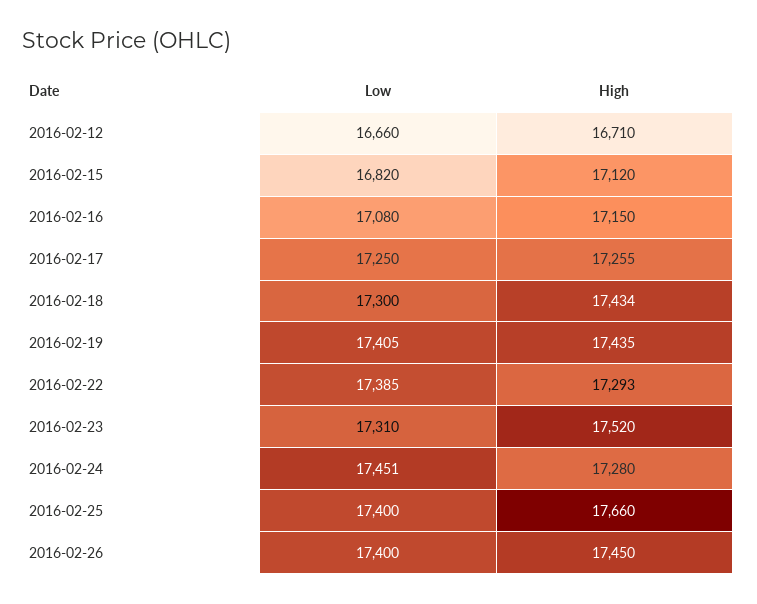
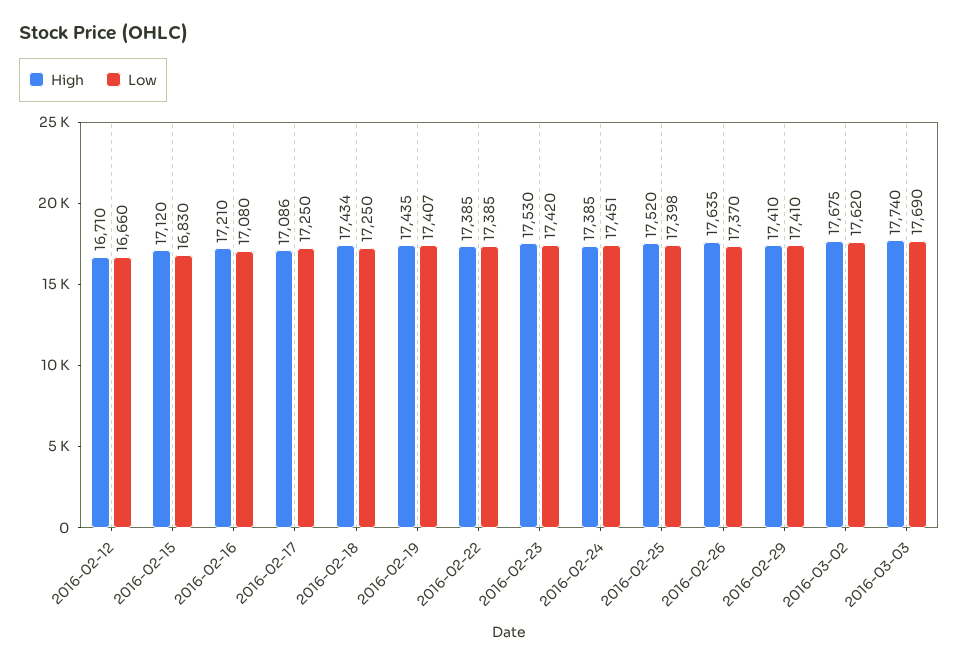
Low, 2016-02-15: 16820 -> 16830
High, 2016-02-16: 17150 -> 17210
High, 2016-02-17: 17255 -> 17086
Low, 2016-02-18: 17300 -> 17250
Low, 2016-02-19: 17405 -> 17407
High, 2016-02-22: 17293 -> 17385
Low, 2016-02-23: 17310 -> 17420
High, 2016-02-23: 17520 -> 17530
High, 2016-02-24: 17280 -> 17385
Low, 2016-02-25: 17400 -> 17398
High, 2016-02-25: 17660 -> 17520
Low, 2016-02-26: 17400 -> 17370
High, 2016-02-26: 17450 -> 17635
High, 2016-02-29: none -> 17410
Low, 2016-02-29: none -> 17410
High, 2016-03-02: none -> 17675
Low, 2016-03-02: none -> 17620
High, 2016-03-03: none -> 17740
Low, 2016-03-03: none -> 17690

